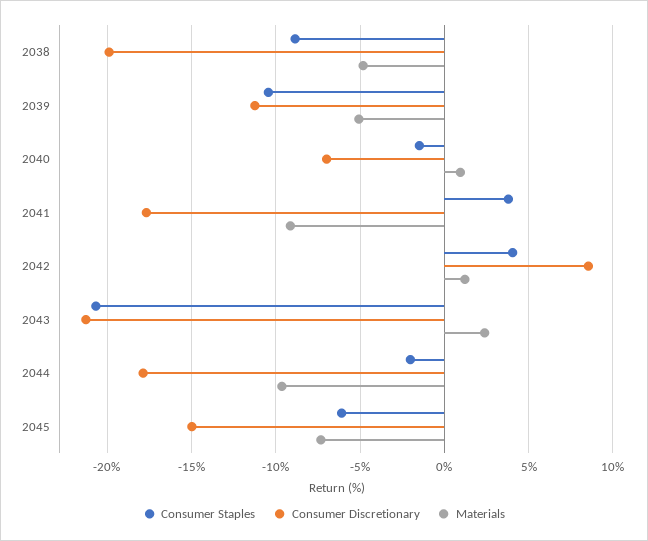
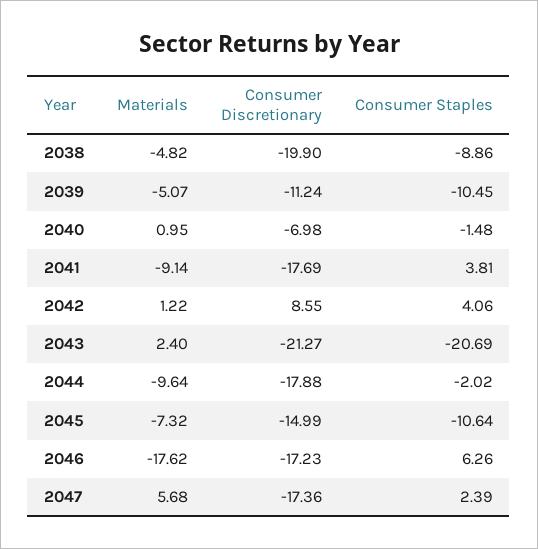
Consumer Staples, 2045: -6 -> -10.64
Materials, 2046: none -> -17.62
Consumer Discretionary, 2046: none -> -17.23
Consumer Staples, 2046: none -> 6.26
Materials, 2047: none -> 5.68
Consumer Discretionary, 2047: none -> -17.36
Consumer Staples, 2047: none -> 2.39

